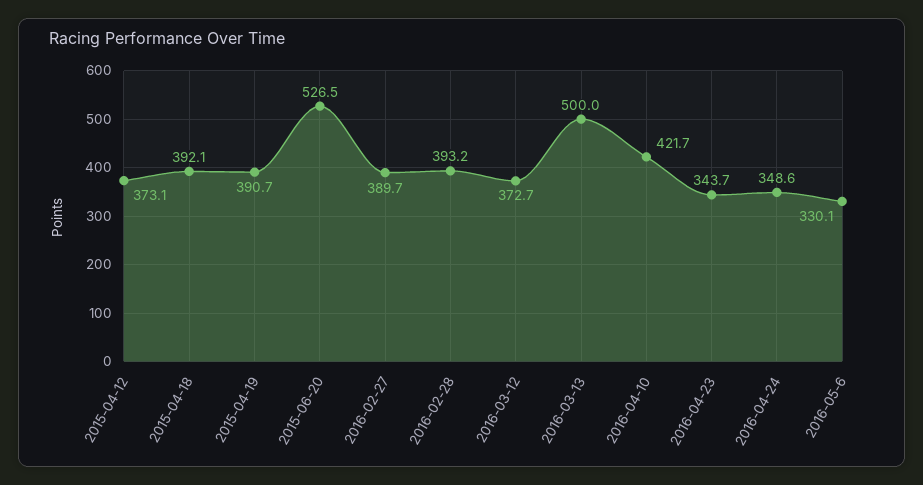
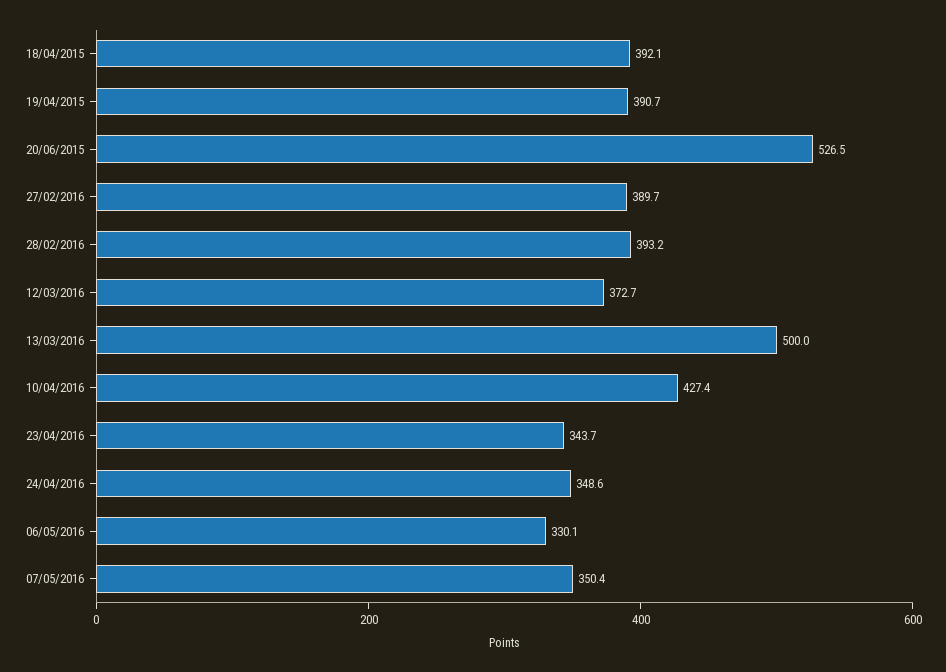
2015-04-12: 373.1 -> none
2016-04-10: 421.7 -> 427.4
07/05/2016: none -> 350.4

